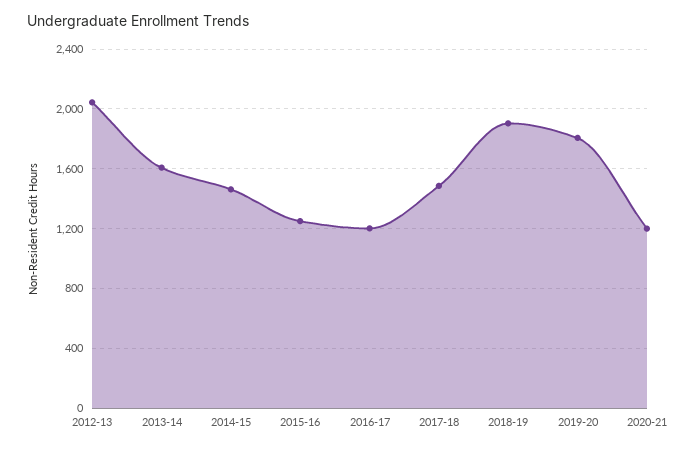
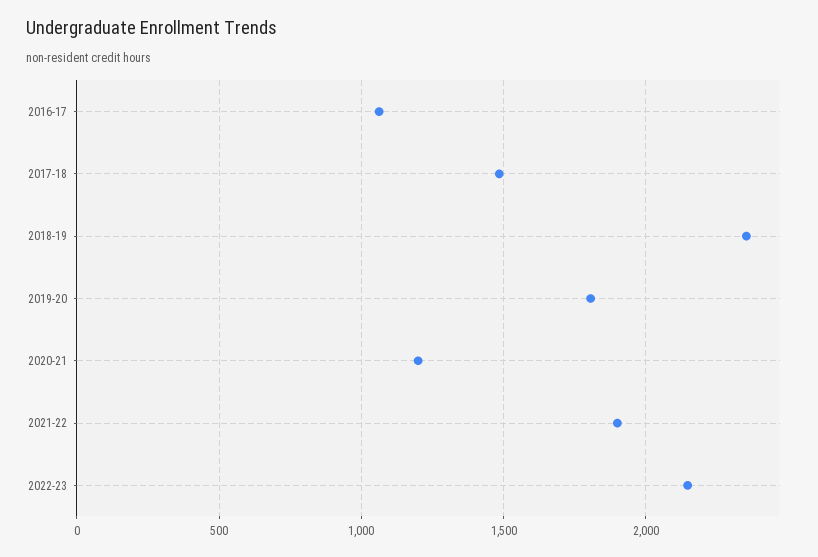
2012-13: 2050 -> none
2013-14: 1600 -> none
2014-15: 1450 -> none
2015-16: 1250 -> none
2016-17: 1200 -> 1050
2018-19: 1900 -> 2350
2021-22: none -> 1900
2022-23: none -> 2150

